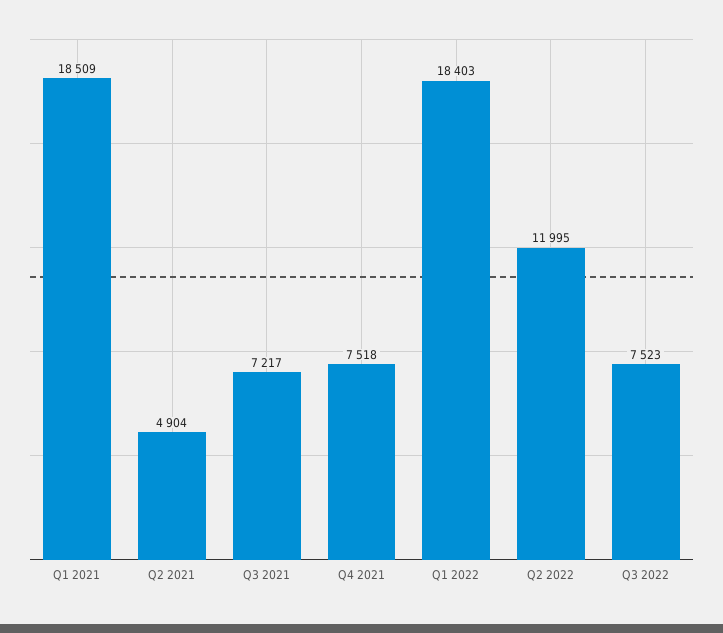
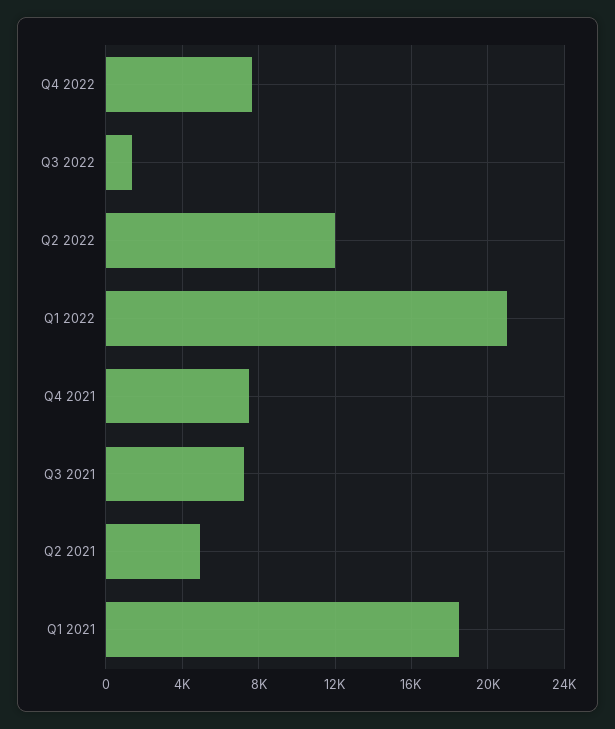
Q1 2022: 18403 -> 21000
Q3 2022: 7523 -> 1500
Q4 2022: none -> 7500

